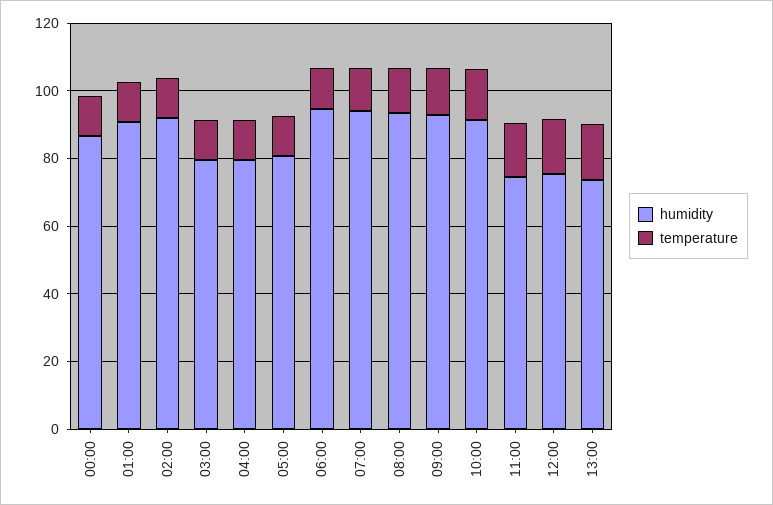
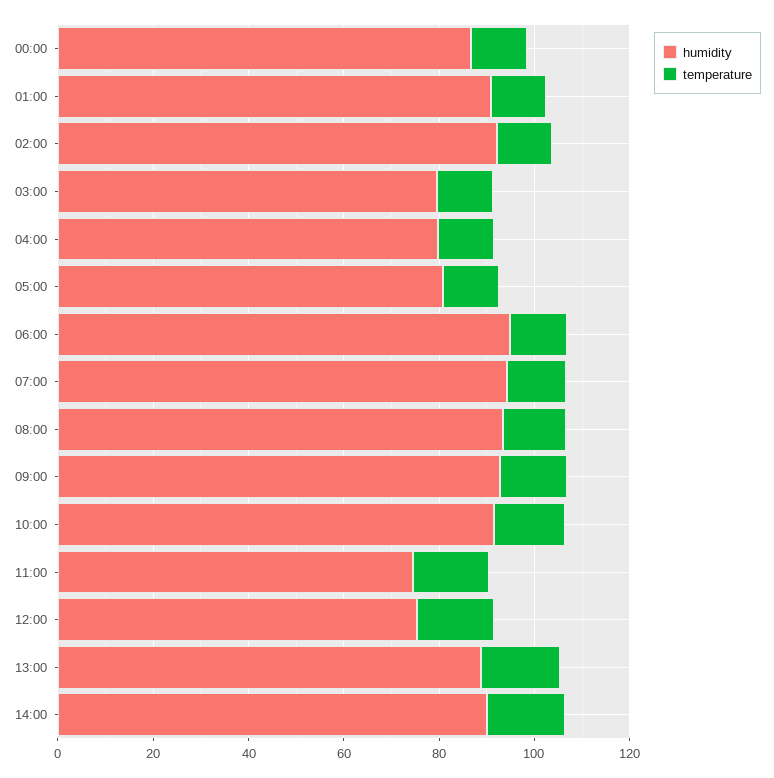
humidity, 13:00: 75 -> 90
humidity, 14:00: none -> 90
temperature, 14:00: none -> 15

